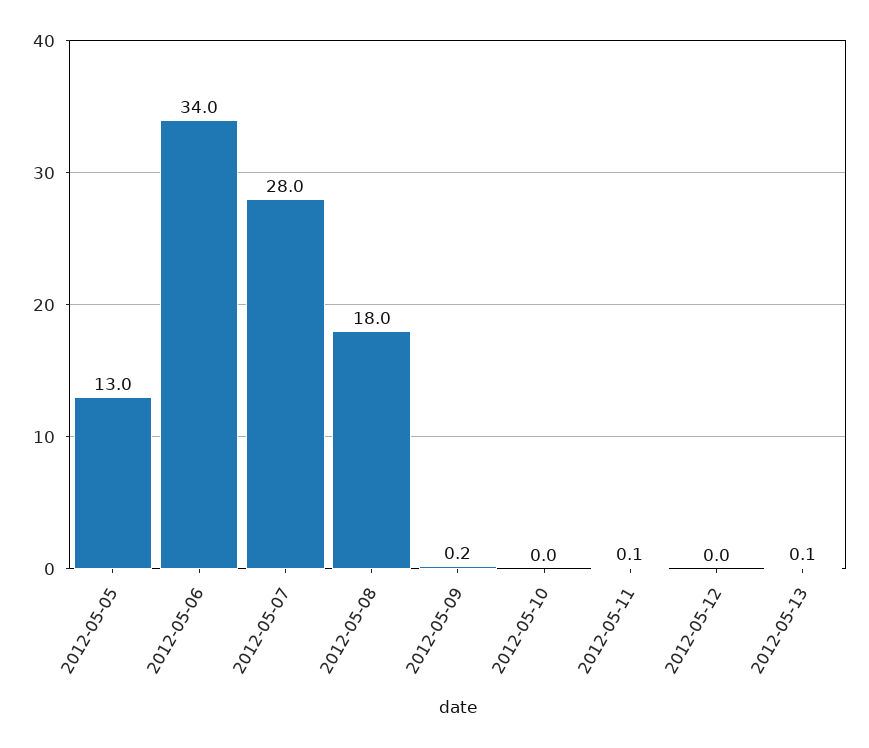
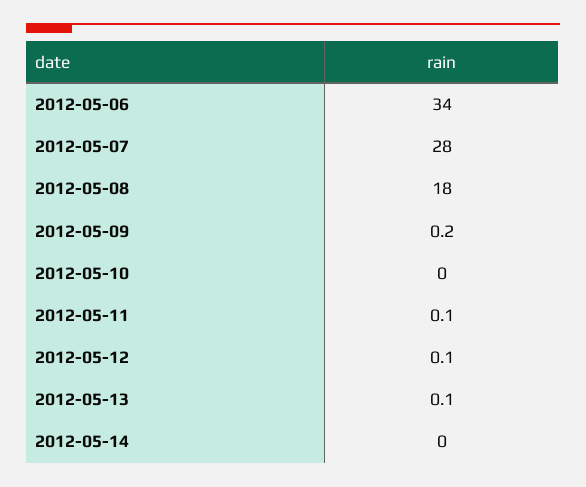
2012-05-05: 13 -> none
2012-05-12: 0 -> 0.1
2012-05-14: none -> 0

